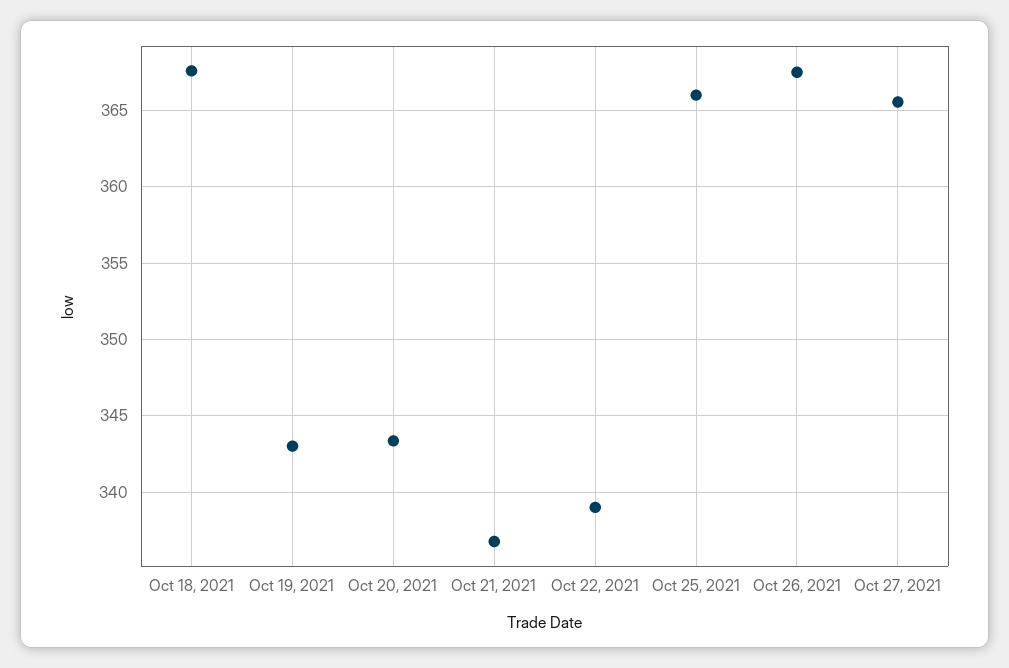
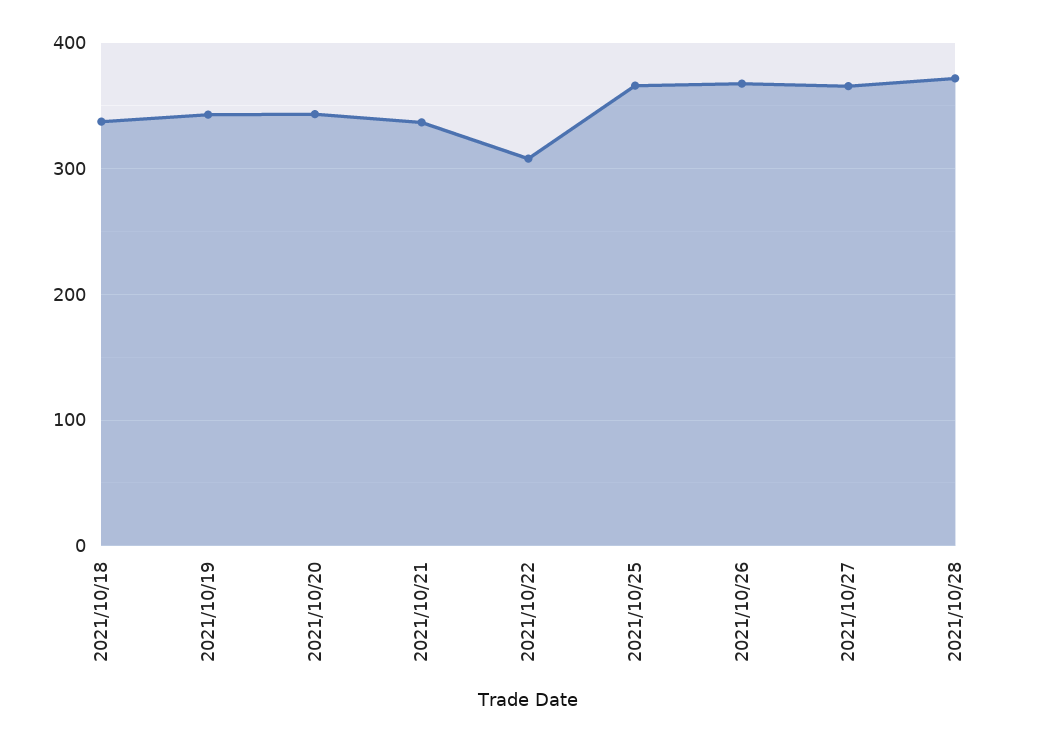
Oct 18, 2021: 367.5 -> 340
Oct 22, 2021: 339 -> 310
2021/10/28: none -> 370

